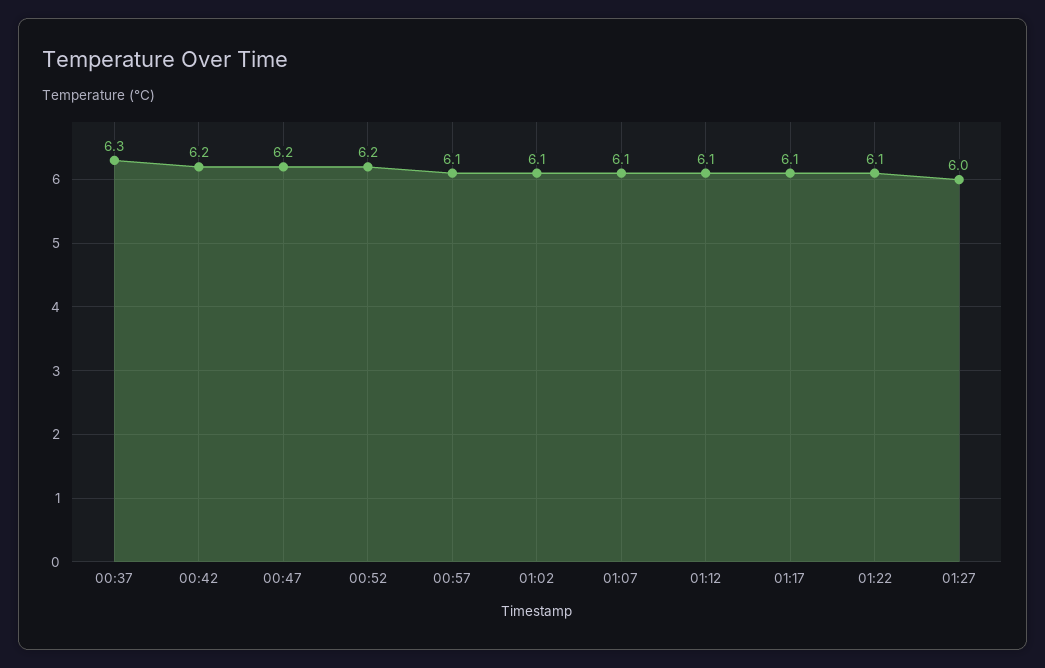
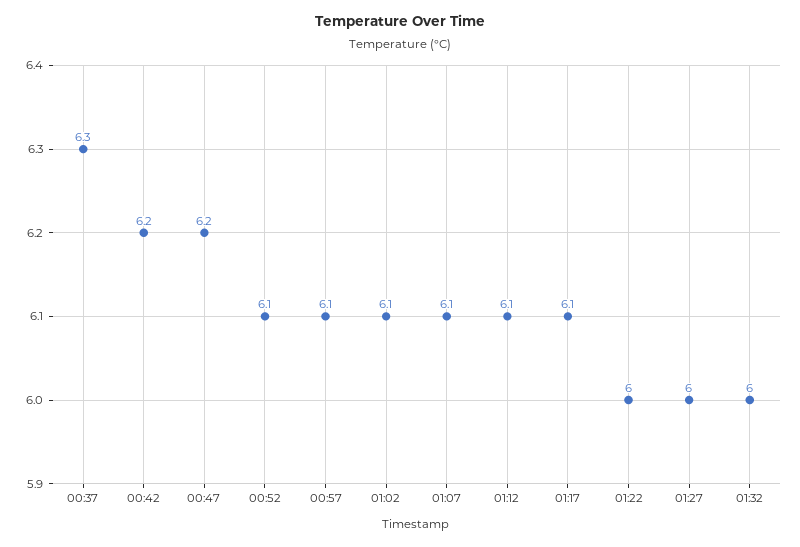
00:52: 6.2 -> 6.1
01:22: 6.1 -> 6
01:32: none -> 6

